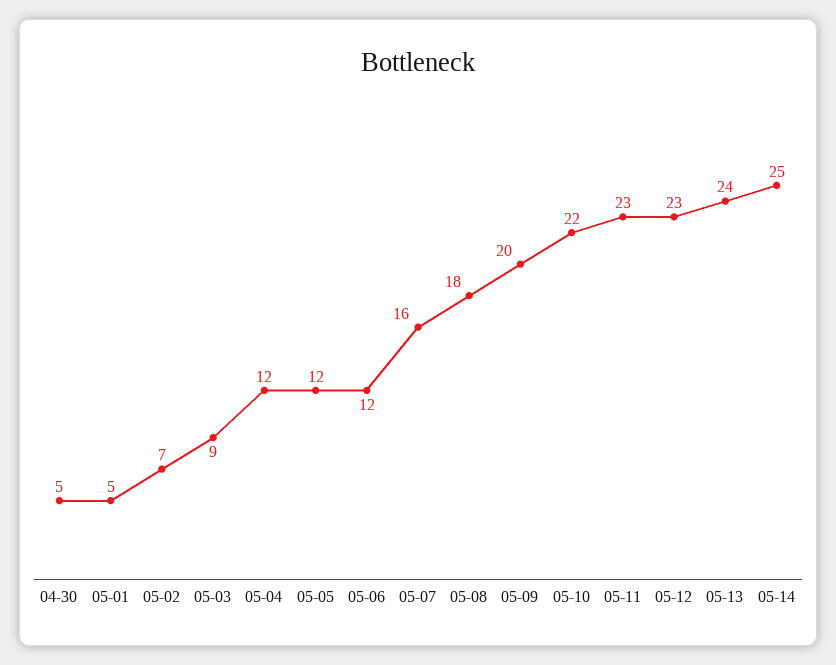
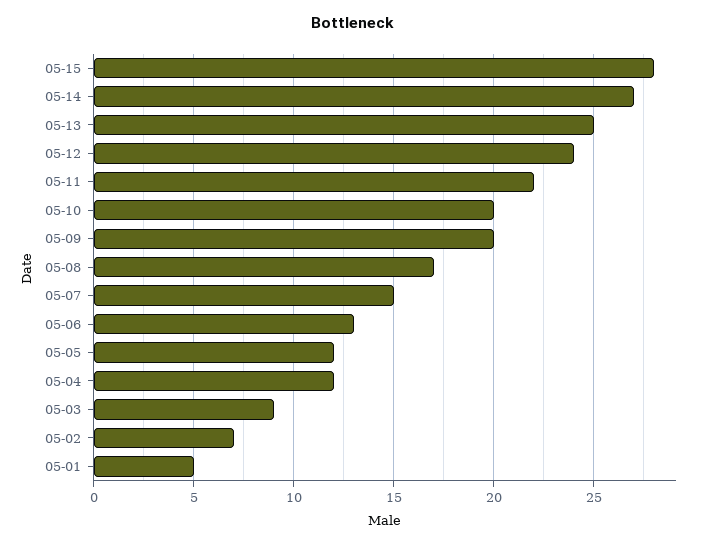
04-30: 5 -> none
05-06: 12 -> 13
05-07: 16 -> 15
05-08: 18 -> 17
05-10: 22 -> 20
05-11: 23 -> 22
05-12: 23 -> 24
05-13: 24 -> 25
05-14: 25 -> 27
05-15: none -> 28

